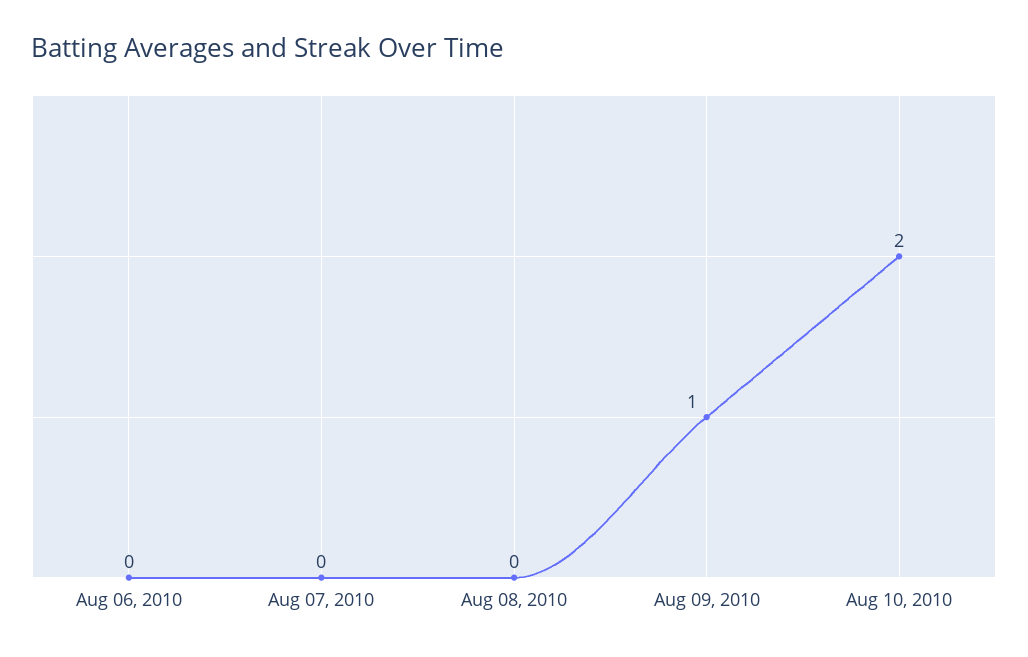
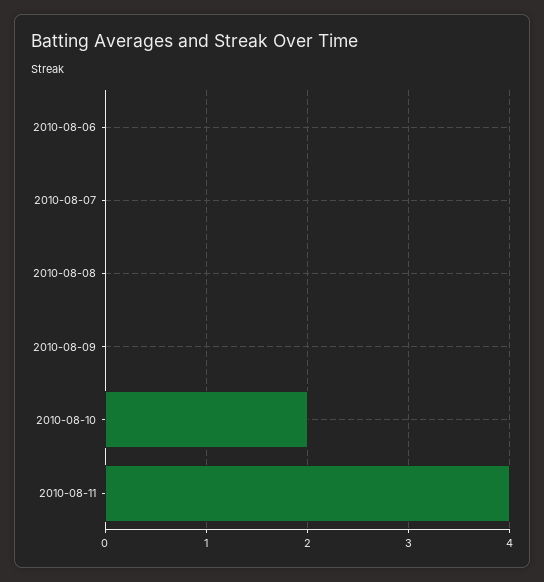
Aug 09, 2010: 1 -> 0
2010-08-11: none -> 4

